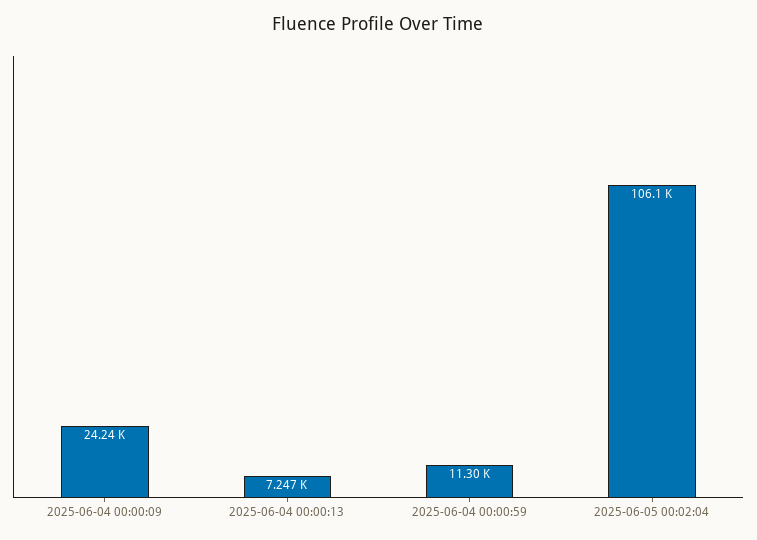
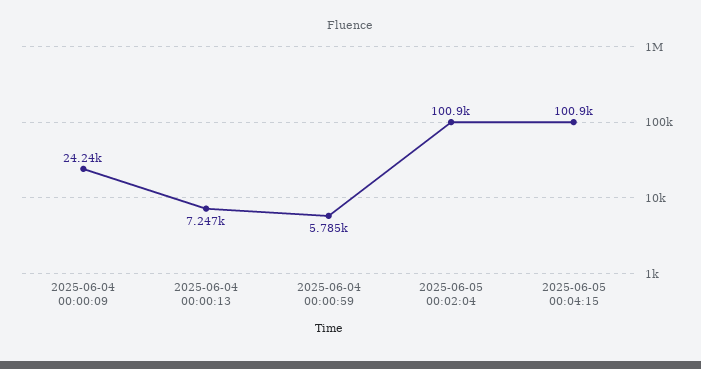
2025-06-04 00:00:59: 11300 -> 5785
2025-06-05 00:02:04: 106100 -> 100900
2025-06-05 00:04:15: none -> 100900

